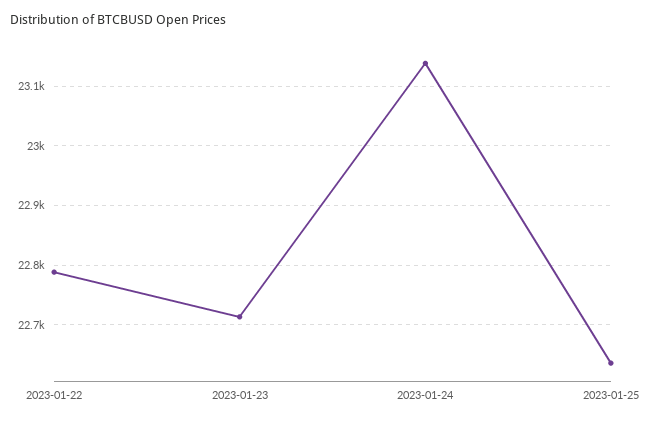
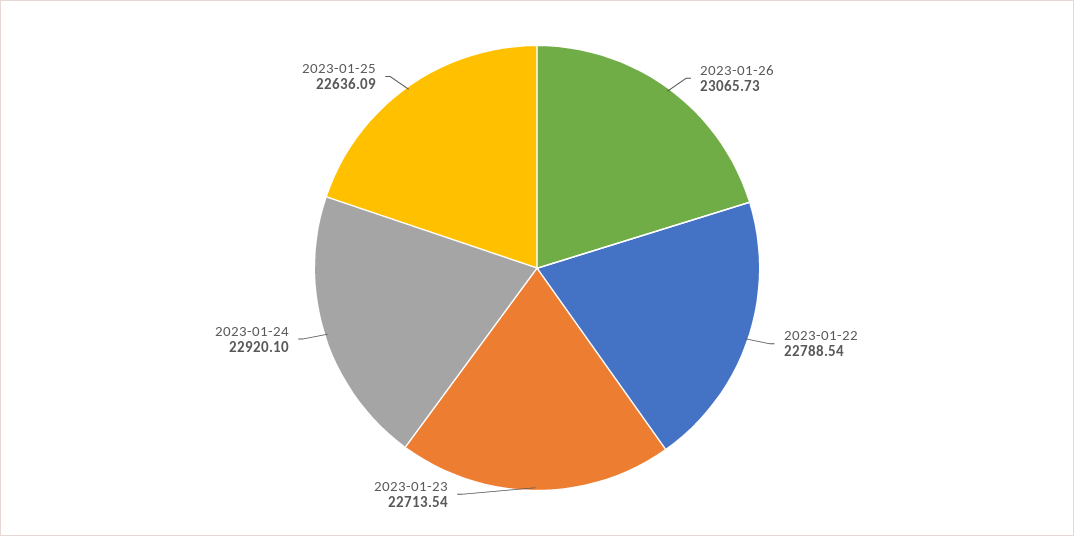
2023-01-24: 23140 -> 22920.1
2023-01-26: none -> 23065.73

